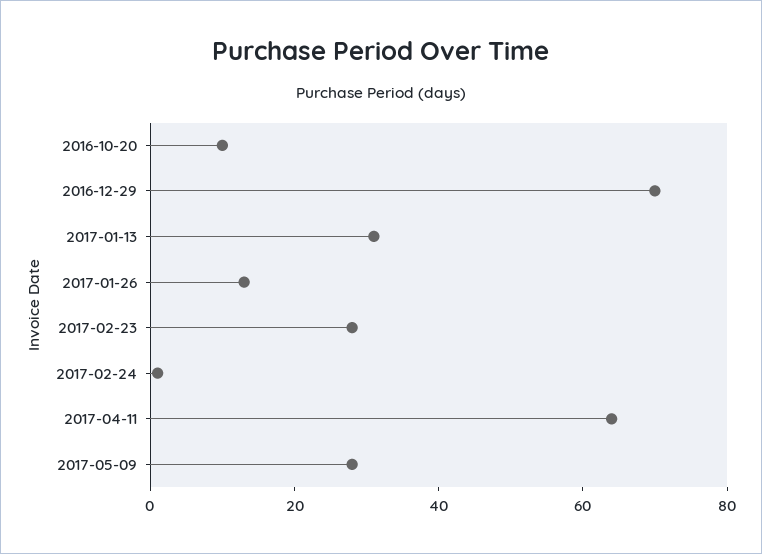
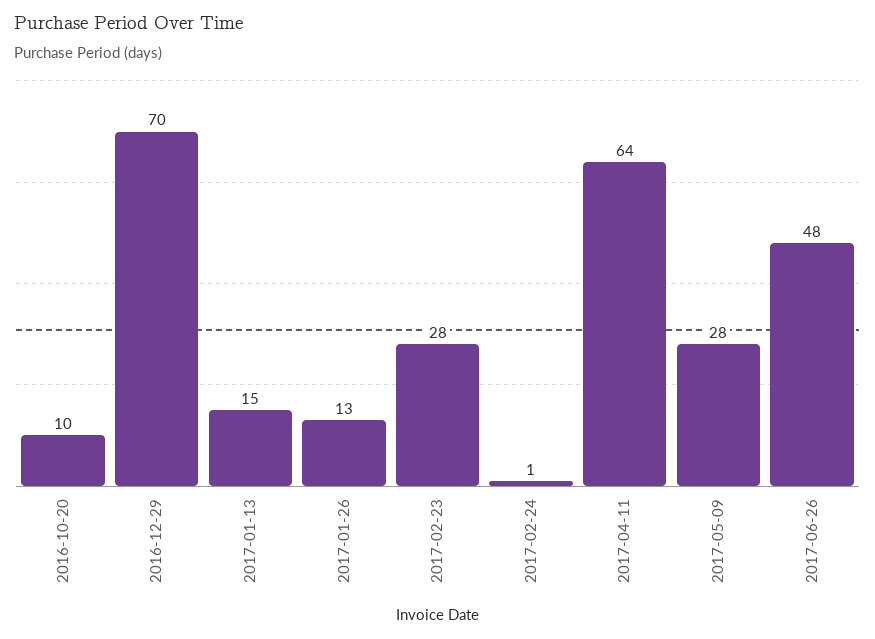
2017-01-13: 30 -> 15
2017-06-26: none -> 48

